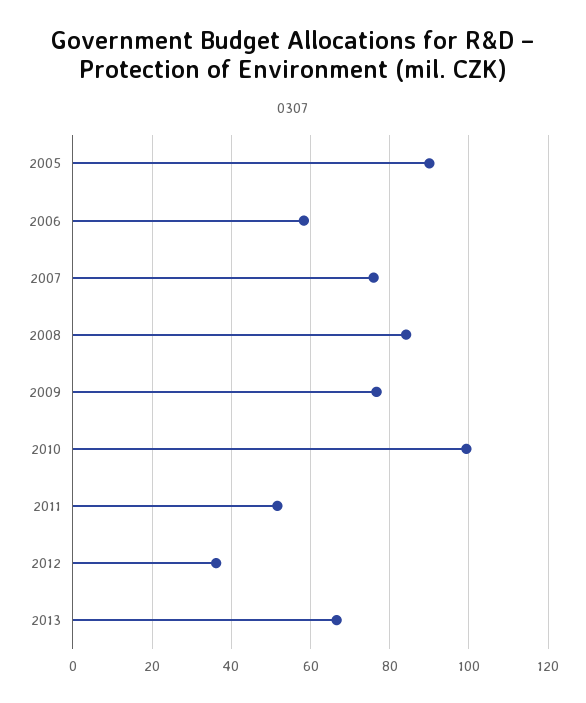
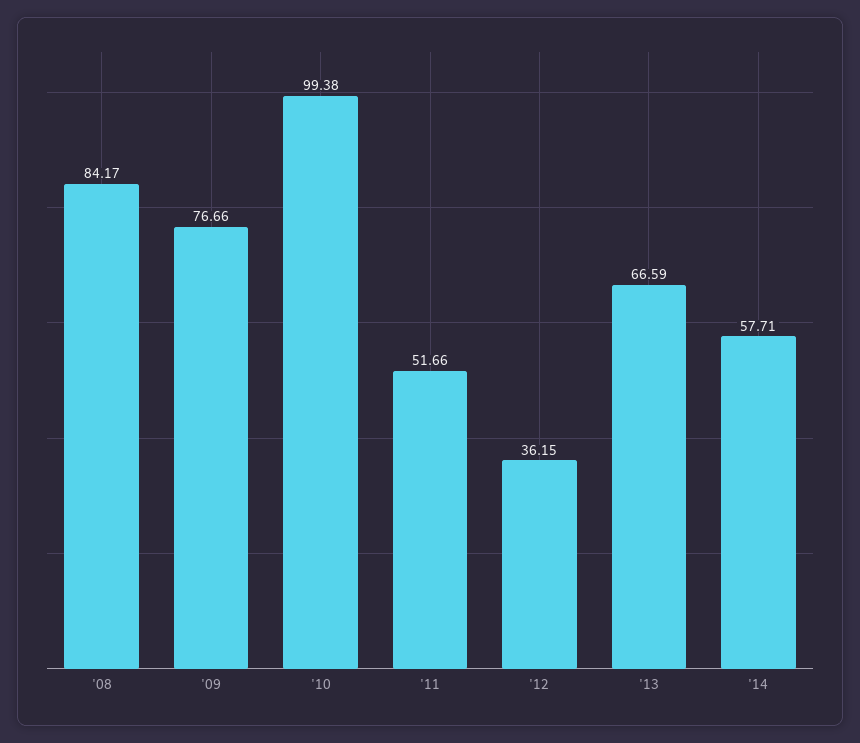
2005: 90 -> none
2006: 58 -> none
2007: 76 -> none
'14: none -> 57.71

